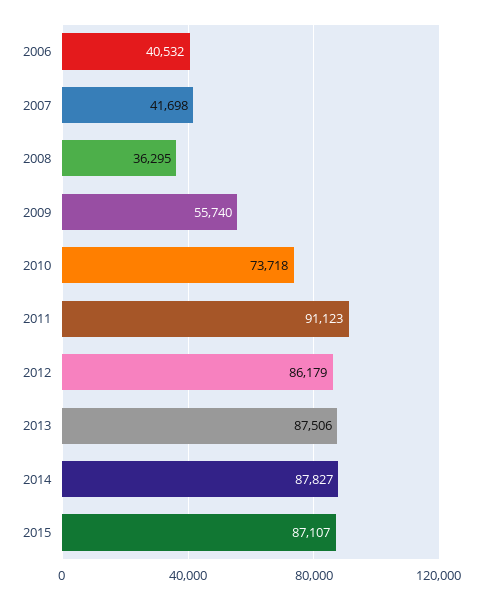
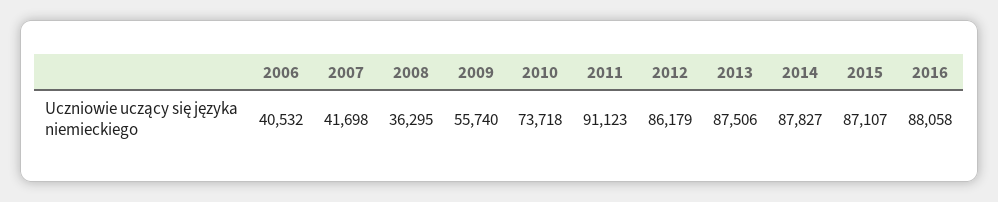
2016: none -> 88058

